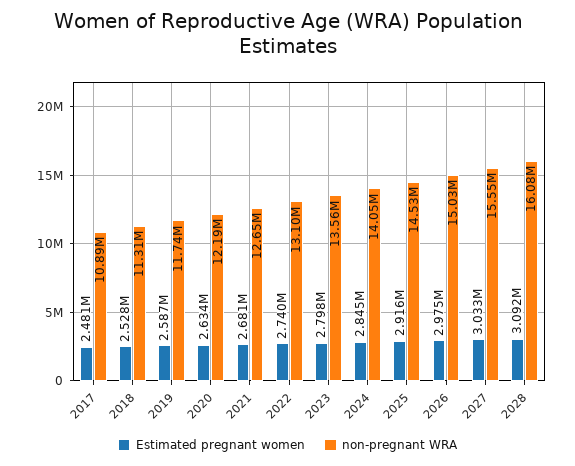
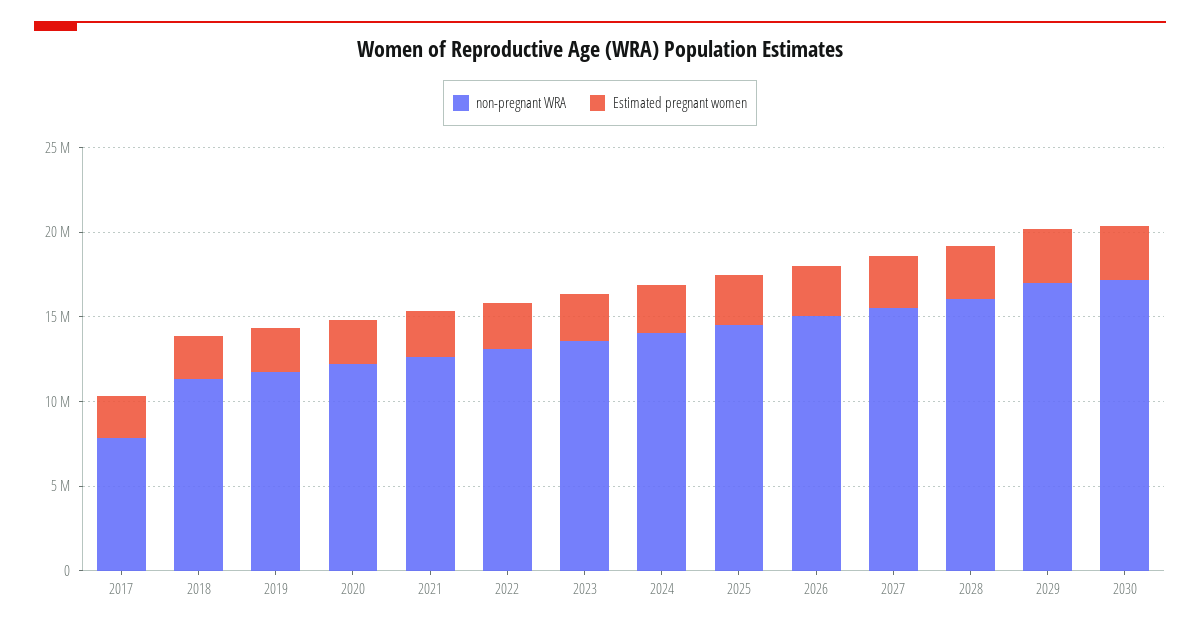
non-pregnant WRA, 2017: 10890000 -> 8000000
non-pregnant WRA, 2029: none -> 17000000
Estimated pregnant women, 2029: none -> 3000000
non-pregnant WRA, 2030: none -> 17000000
Estimated pregnant women, 2030: none -> 3000000

